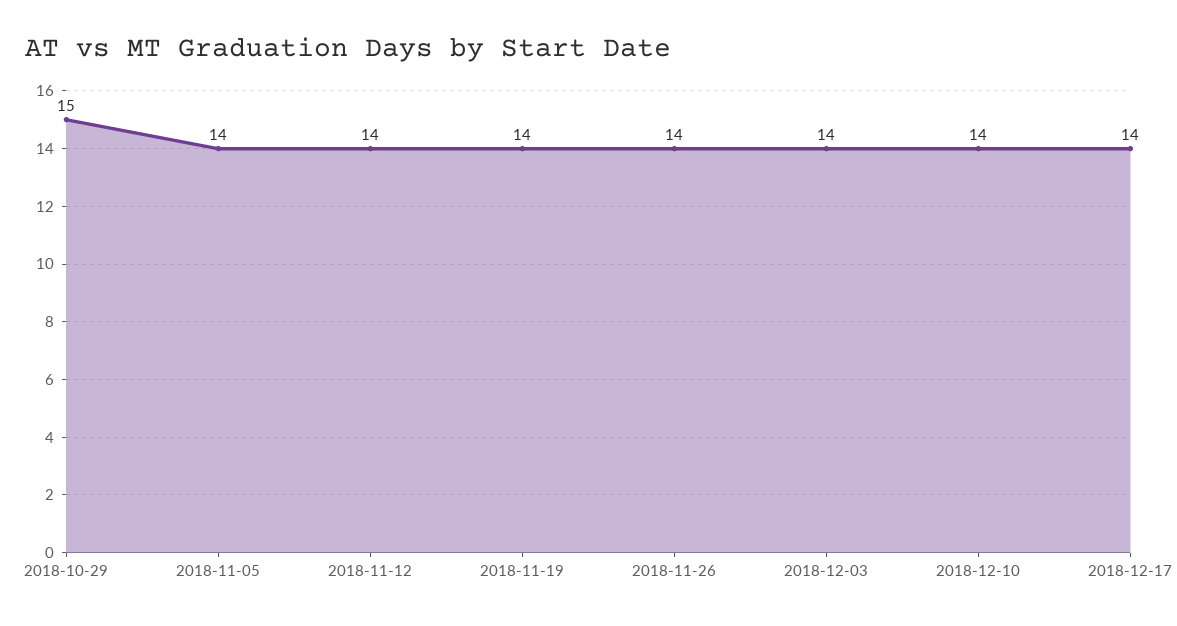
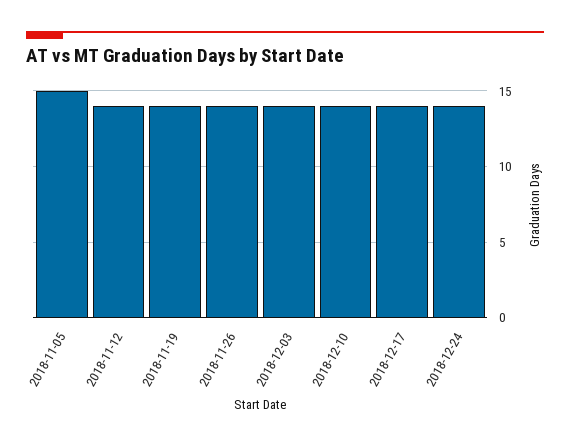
2018-10-29: 15 -> none
2018-11-05: 14 -> 15
2018-12-24: none -> 14

